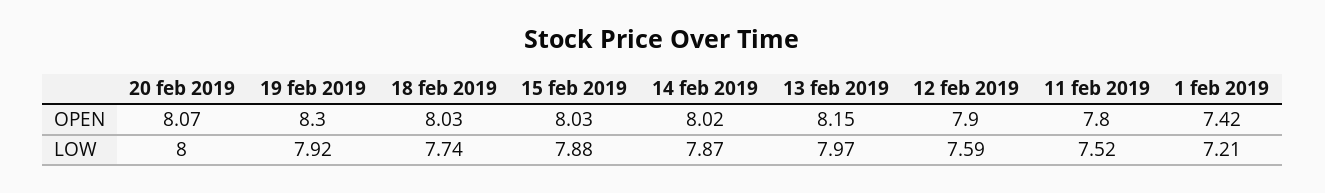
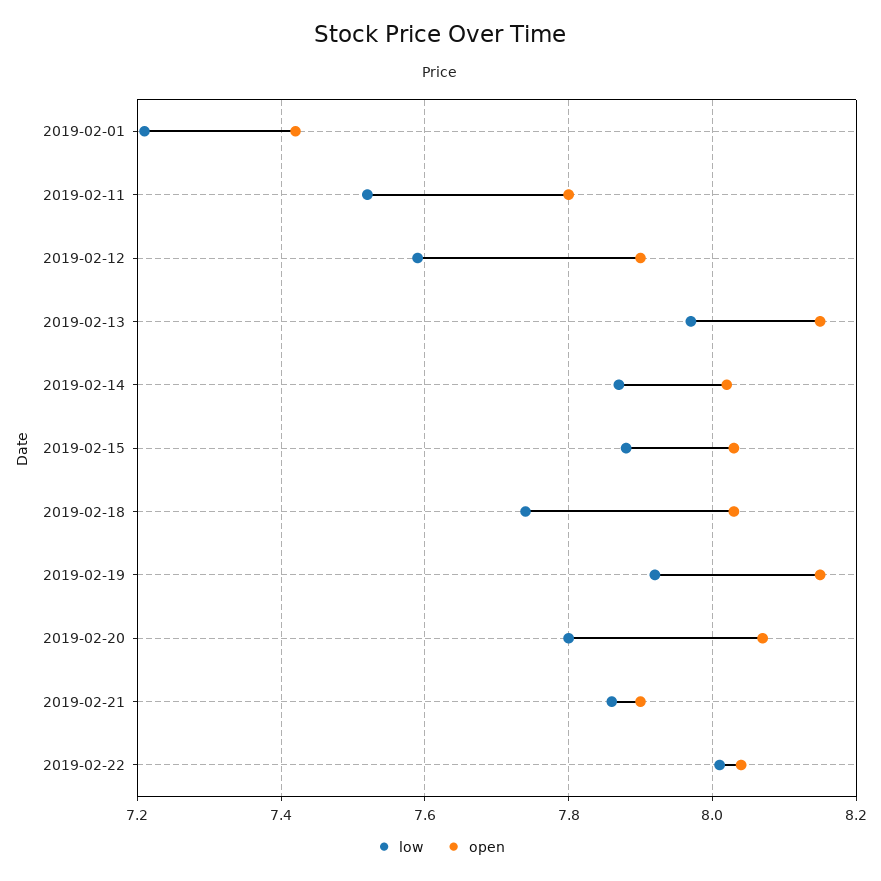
OPEN, 19 feb 2019: 8.3 -> 8.15
LOW, 20 feb 2019: 8 -> 7.8
LOW, 2019-02-21: none -> 7.85
OPEN, 2019-02-21: none -> 7.9
LOW, 2019-02-22: none -> 8
OPEN, 2019-02-22: none -> 8.05

